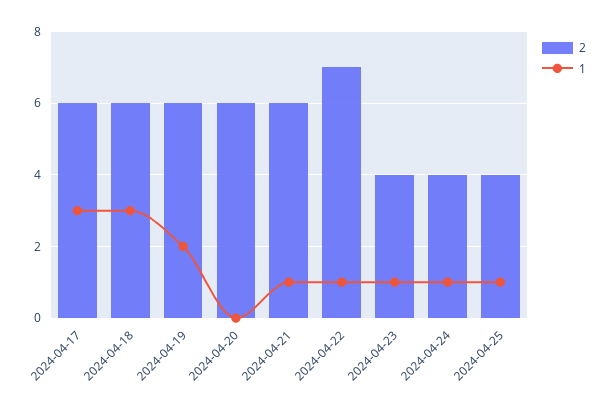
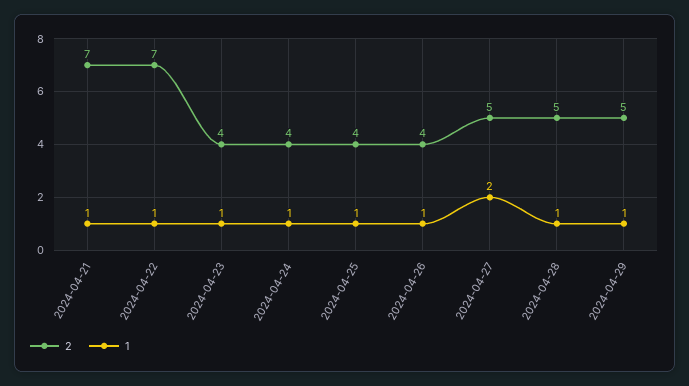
2, 2024-04-17: 6 -> none
1, 2024-04-17: 3 -> none
2, 2024-04-18: 6 -> none
1, 2024-04-18: 3 -> none
2, 2024-04-19: 6 -> none
1, 2024-04-19: 2 -> none
2, 2024-04-20: 6 -> none
1, 2024-04-20: 0 -> none
2, 2024-04-21: 6 -> 7
2, 2024-04-26: none -> 4
1, 2024-04-26: none -> 1
2, 2024-04-27: none -> 5
1, 2024-04-27: none -> 2
2, 2024-04-28: none -> 5
1, 2024-04-28: none -> 1
2, 2024-04-29: none -> 5
1, 2024-04-29: none -> 1

